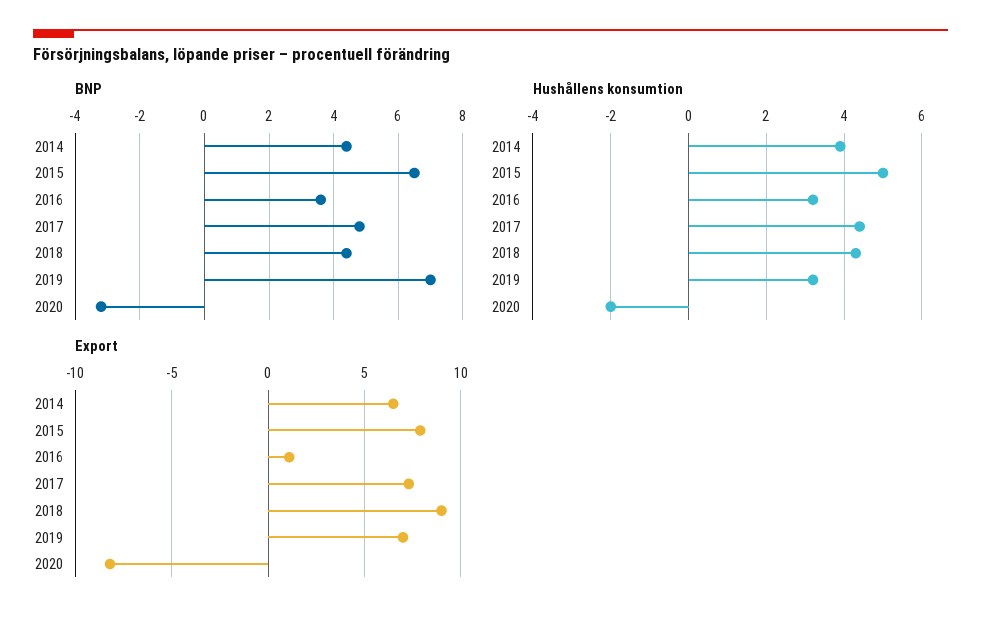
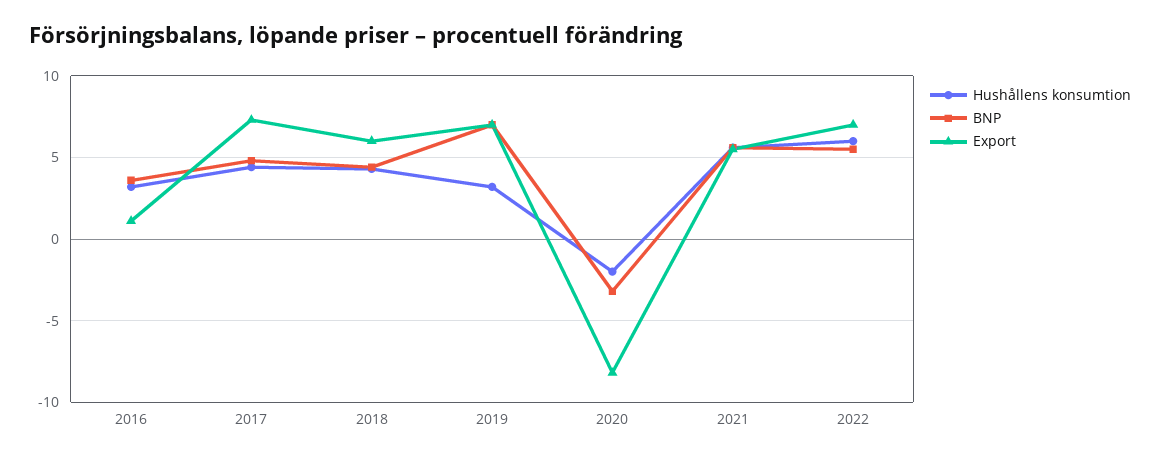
BNP, 2014: 4.5 -> none
BNP, 2015: 6.5 -> none
Hushållens konsumtion, 2014: 4 -> none
Hushållens konsumtion, 2015: 5 -> none
Export, 2014: 6.5 -> none
Export, 2015: 8 -> none
Export, 2018: 9 -> 6
Hushållens konsumtion, 2021: none -> 5.5
BNP, 2021: none -> 5.5
Export, 2021: none -> 5.5
Hushållens konsumtion, 2022: none -> 6
BNP, 2022: none -> 5.5
Export, 2022: none -> 7

